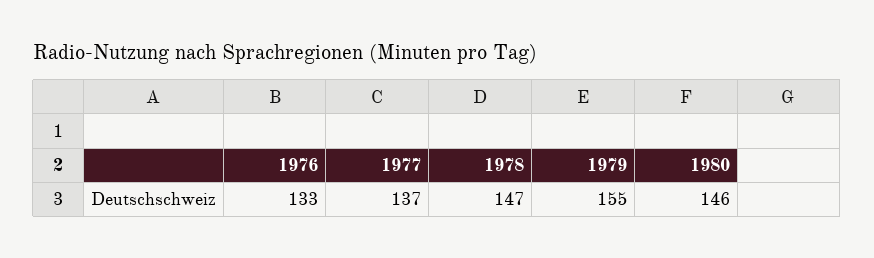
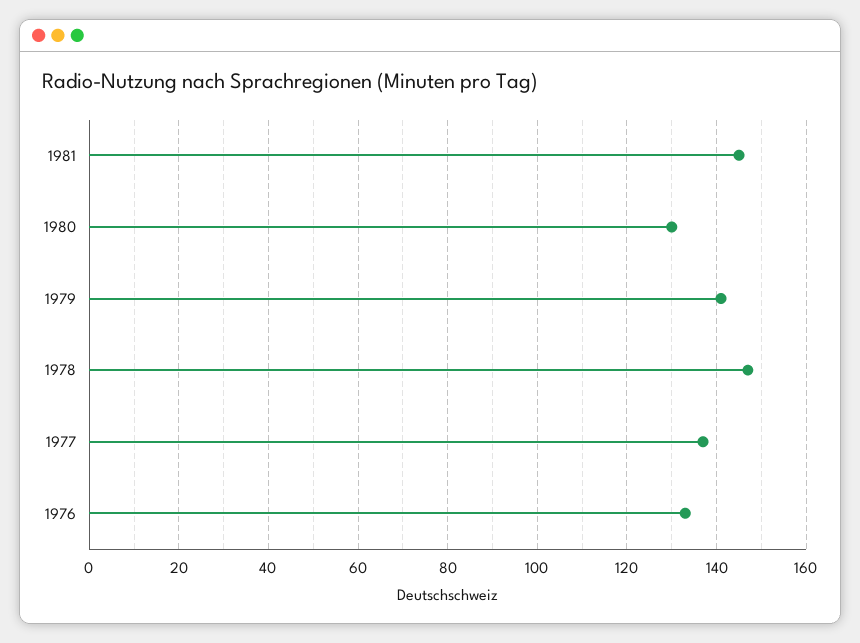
1979: 155 -> 140
1980: 146 -> 130
1981: none -> 145

